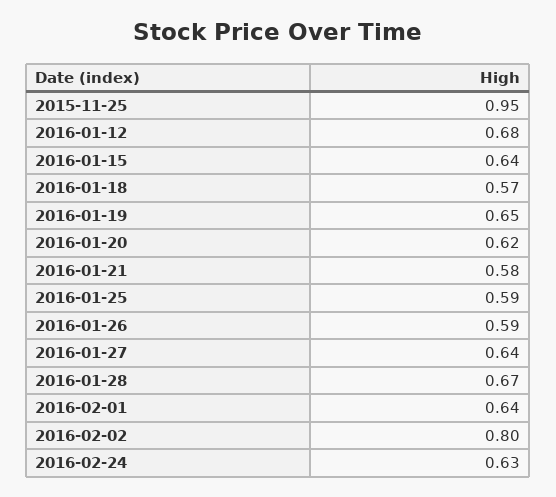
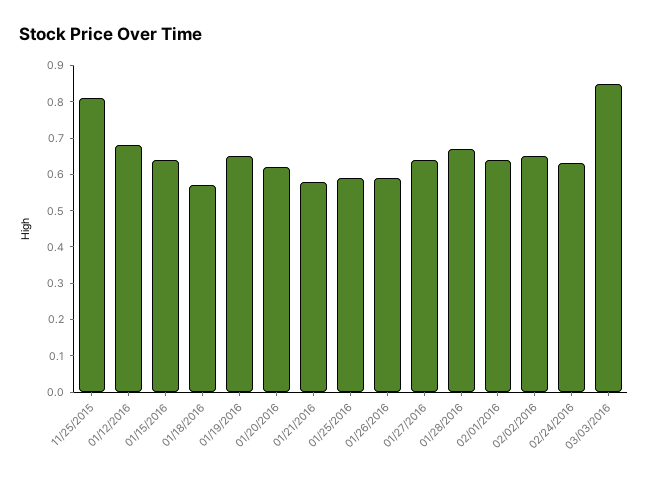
2015-11-25: 0.95 -> 0.8
2016-02-02: 0.8 -> 0.65
03/03/2016: none -> 0.85

